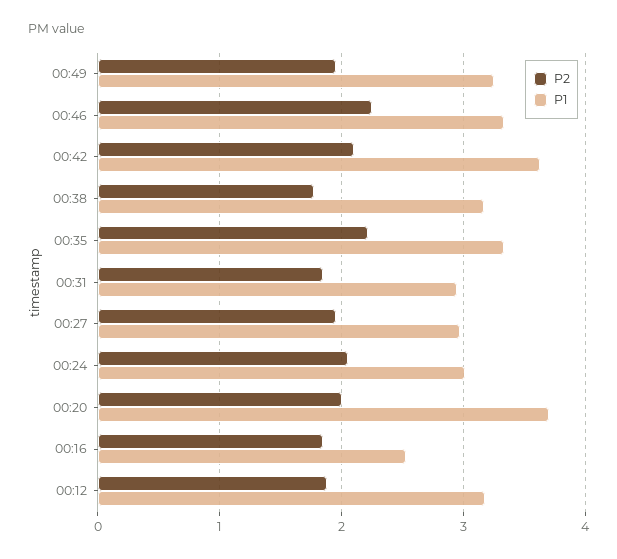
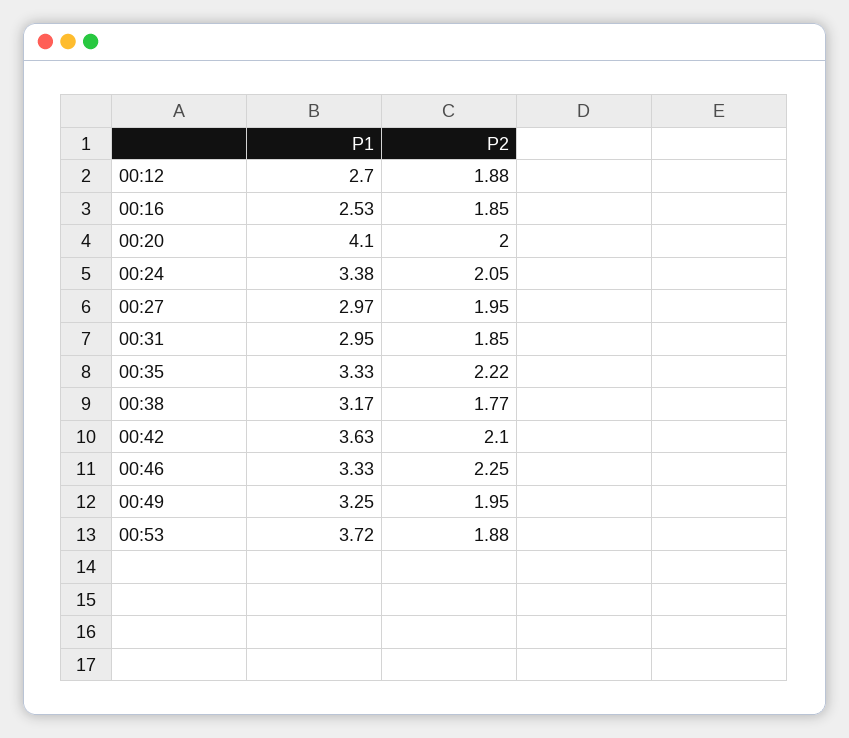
P1, 00:24: 3 -> 3.38
P1, 00:20: 3.7 -> 4.1
P1, 00:12: 3.2 -> 2.7
P1, 00:53: none -> 3.72
P2, 00:53: none -> 1.88

